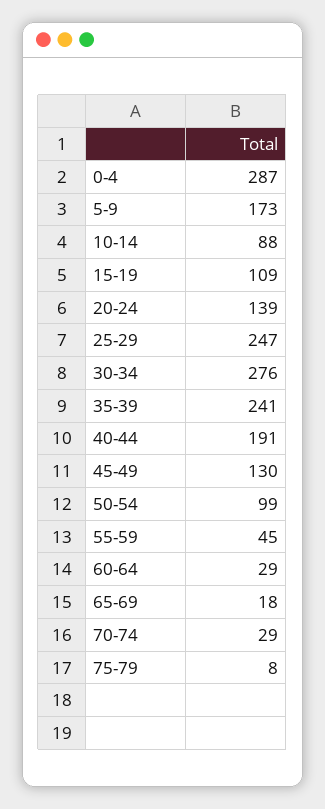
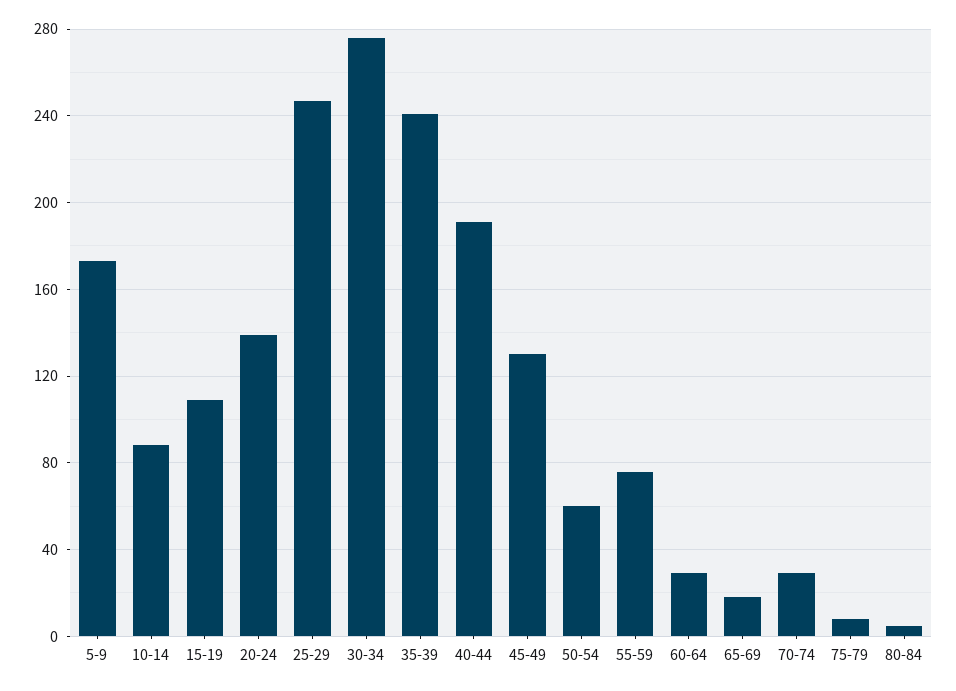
0-4: 287 -> none
50-54: 99 -> 60
55-59: 45 -> 75
80-84: none -> 5

